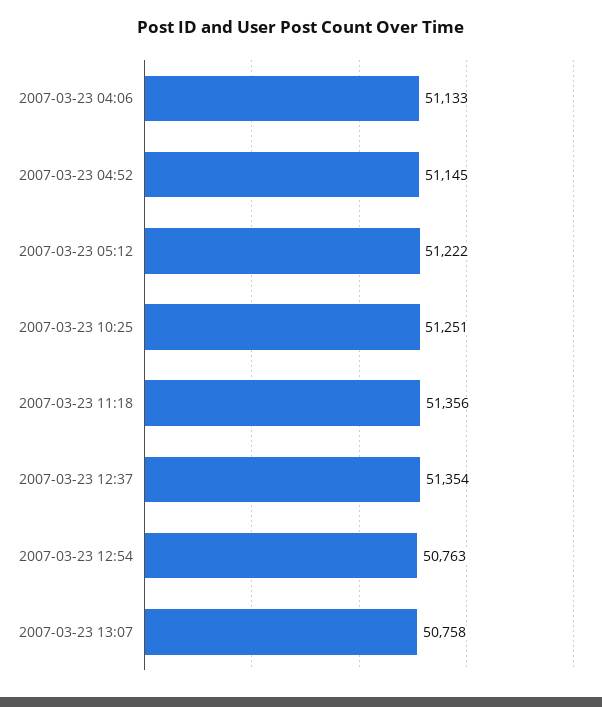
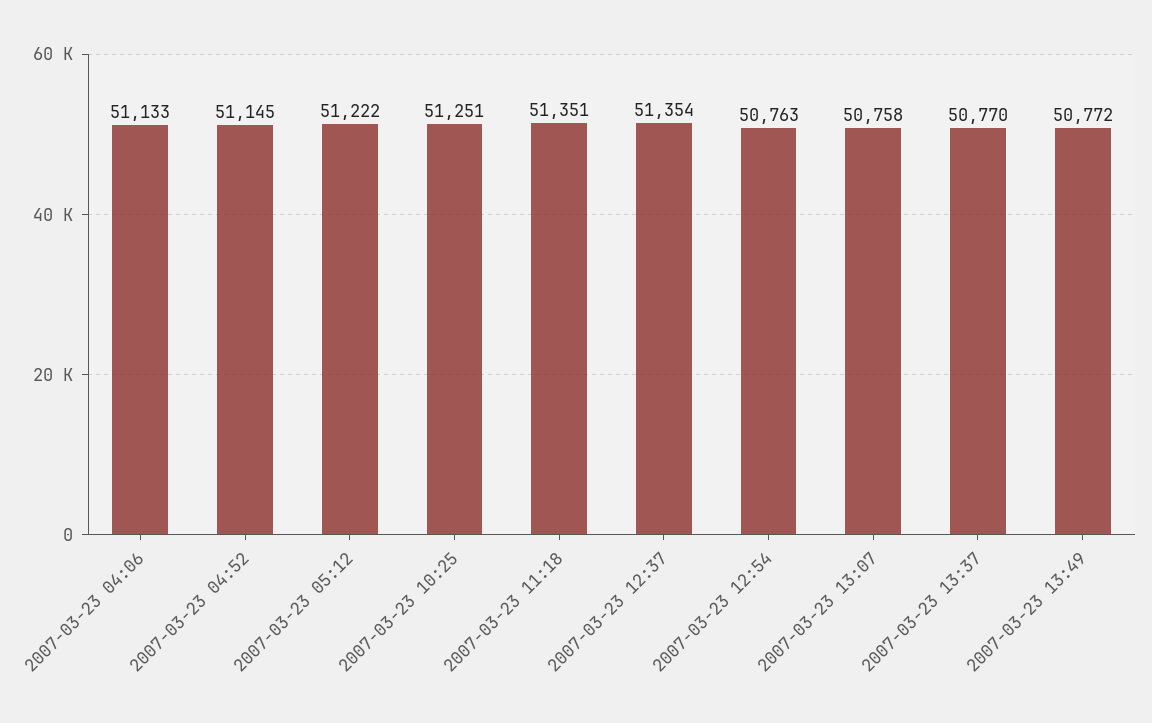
2007-03-23 11:18: 51356 -> 51351
2007-03-23 13:37: none -> 50770
2007-03-23 13:49: none -> 50772

